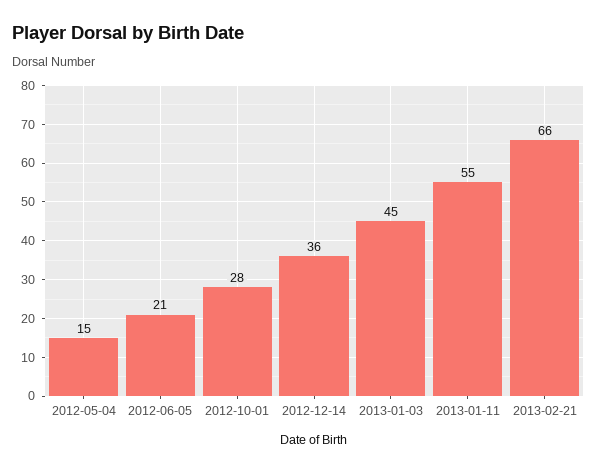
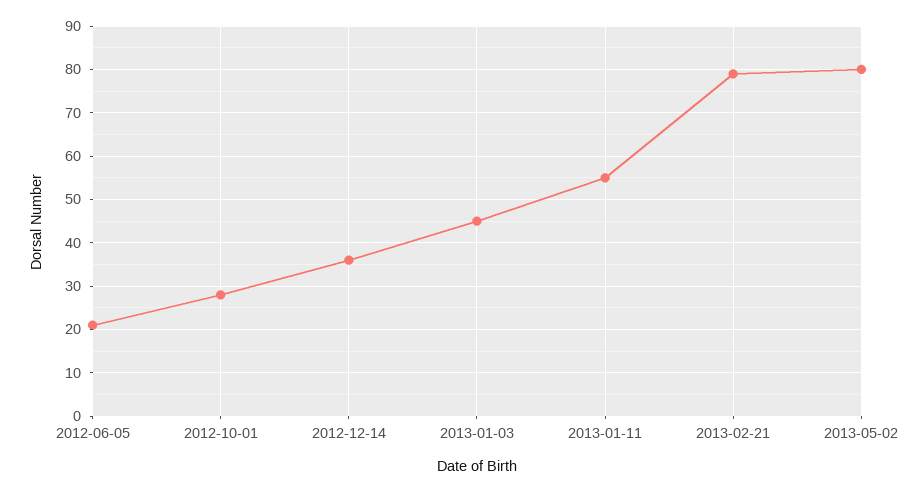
2012-05-04: 15 -> none
2013-02-21: 66 -> 80
2013-05-02: none -> 80

